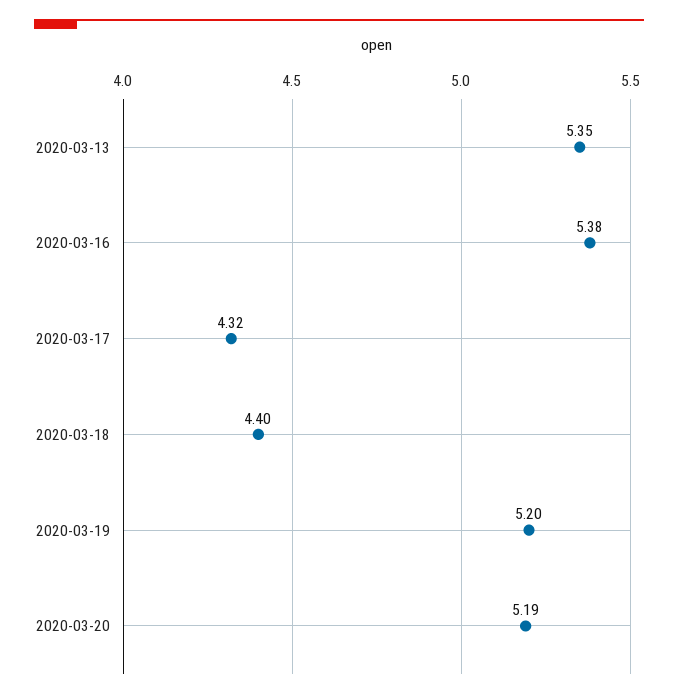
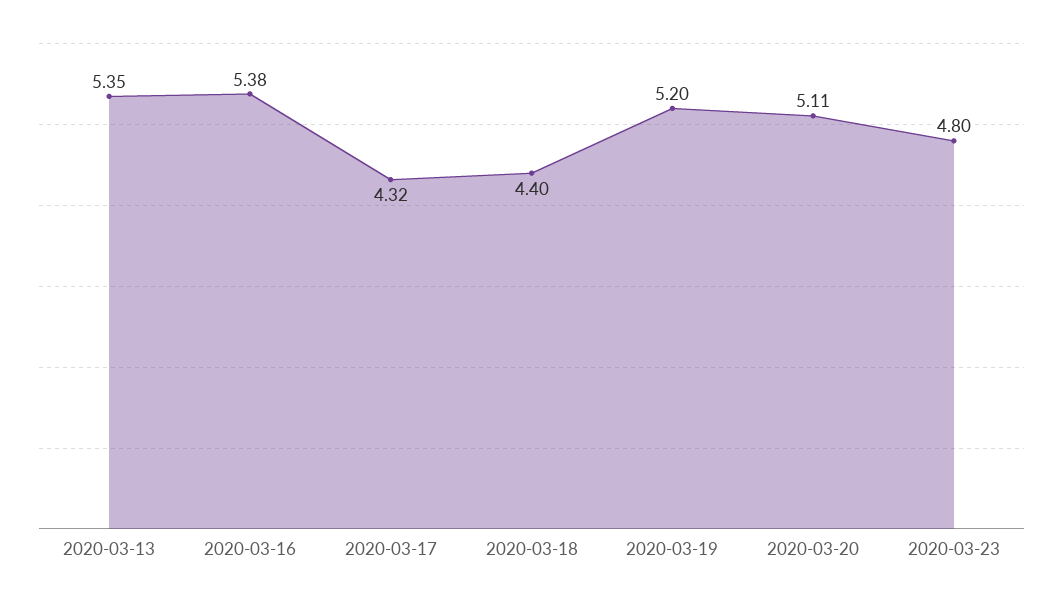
2020-03-20: 5.19 -> 5.11
2020-03-23: none -> 4.8

